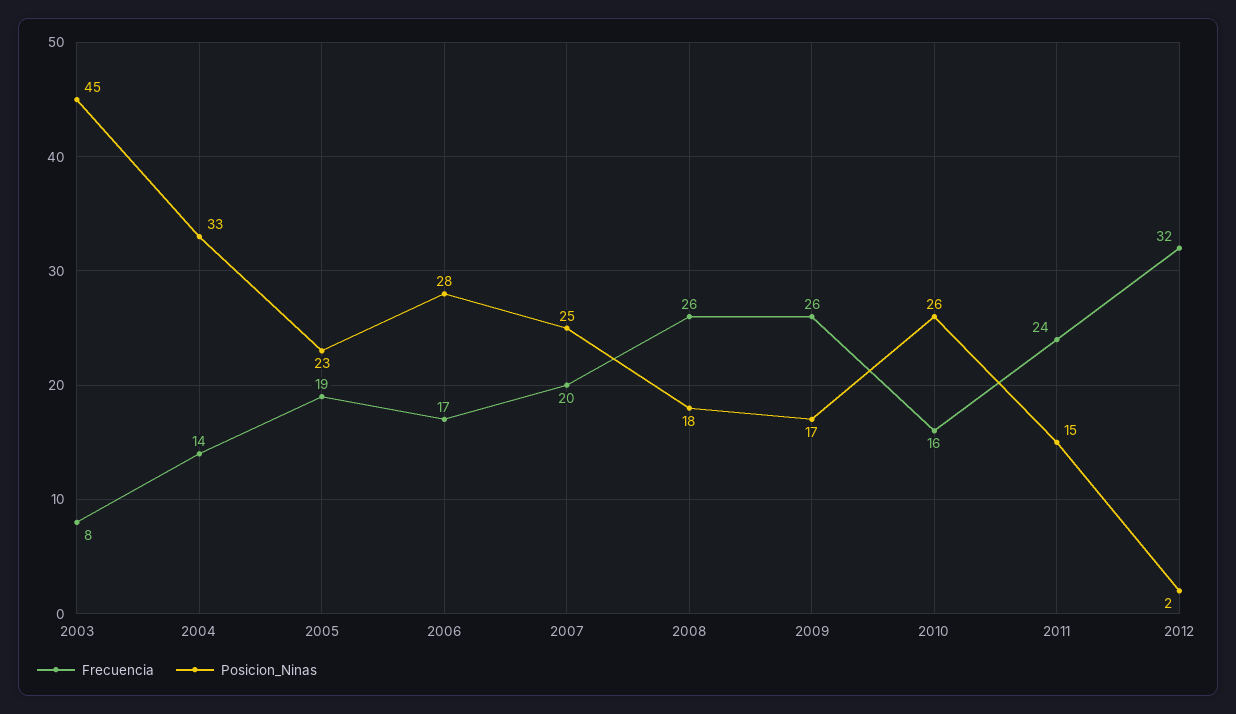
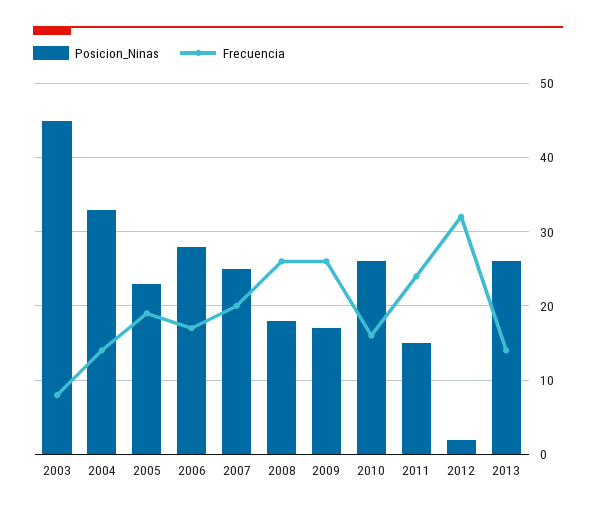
Posicion_Ninas, 2013: none -> 26
Frecuencia, 2013: none -> 14

